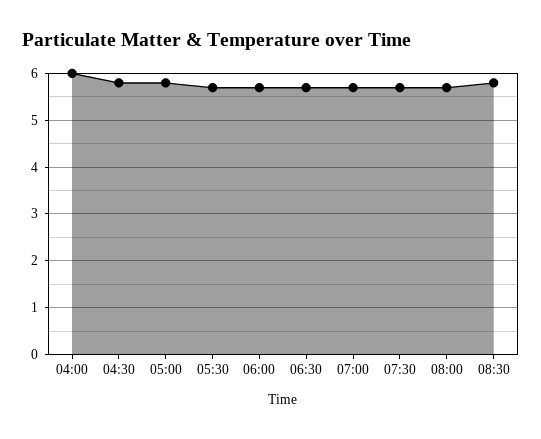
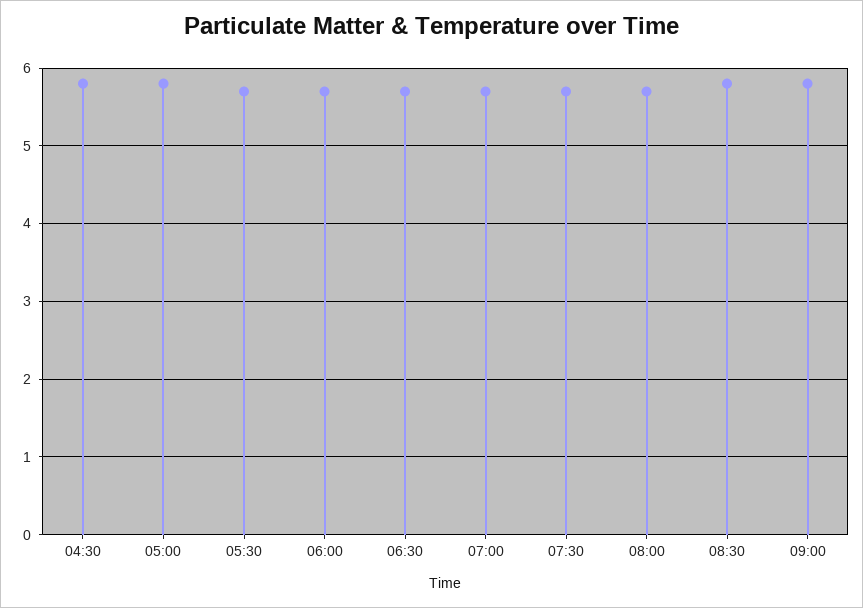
04:00: 6 -> none
09:00: none -> 5.8

